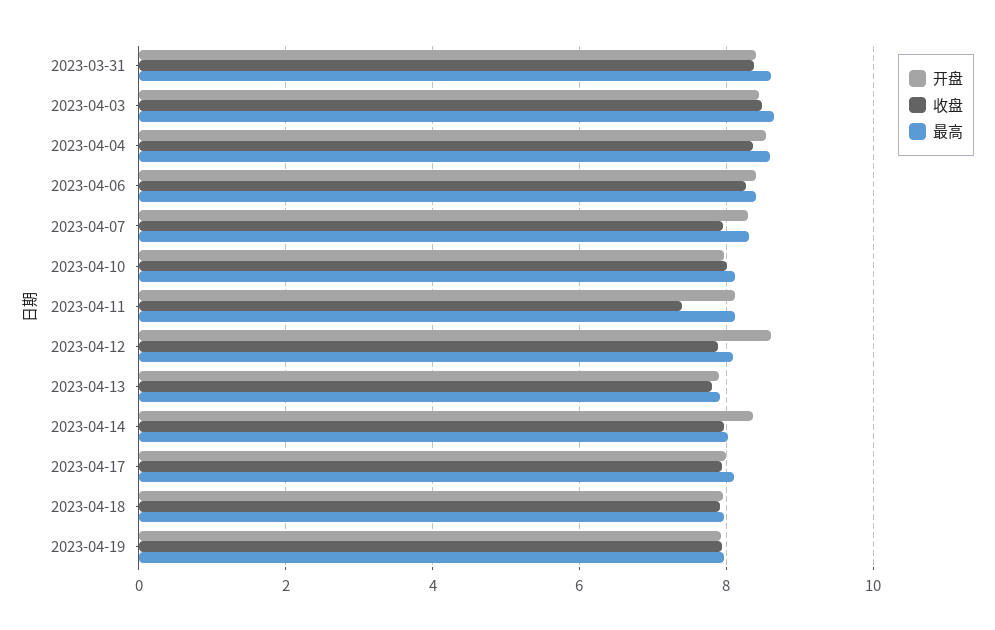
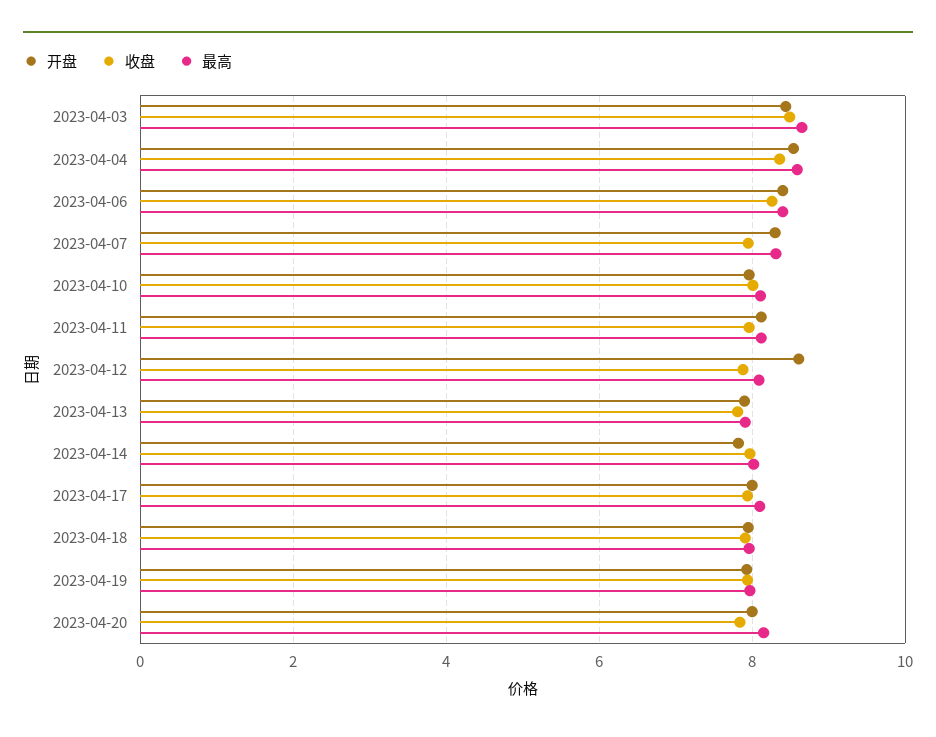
开盘, 2023-03-31: 8.4 -> none
收盘, 2023-03-31: 8.4 -> none
最高, 2023-03-31: 8.6 -> none
收盘, 2023-04-11: 7.4 -> 8
开盘, 2023-04-14: 8.4 -> 7.8
开盘, 2023-04-20: none -> 8
收盘, 2023-04-20: none -> 7.8
最高, 2023-04-20: none -> 8.2

